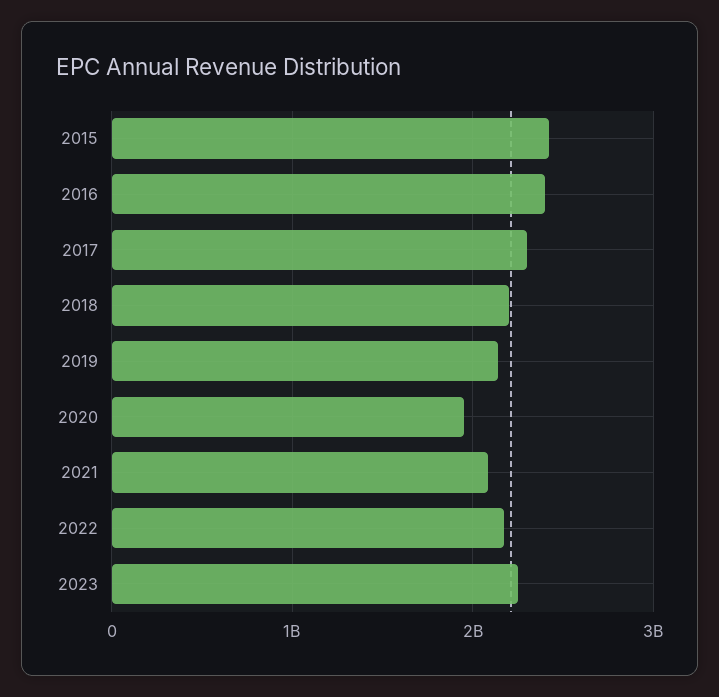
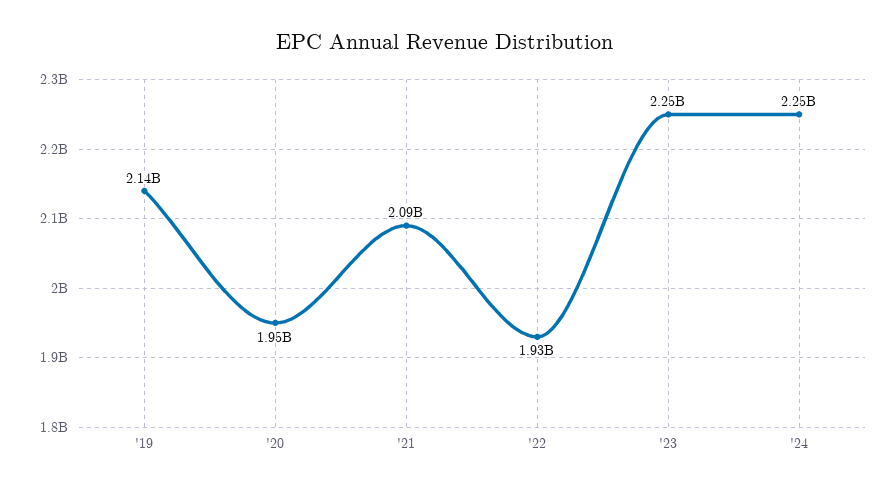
2015: 2400000000 -> none
2016: 2400000000 -> none
2017: 2300000000 -> none
2018: 2200000000 -> none
2022: 2200000000 -> 1930000000
'24: none -> 2250000000

